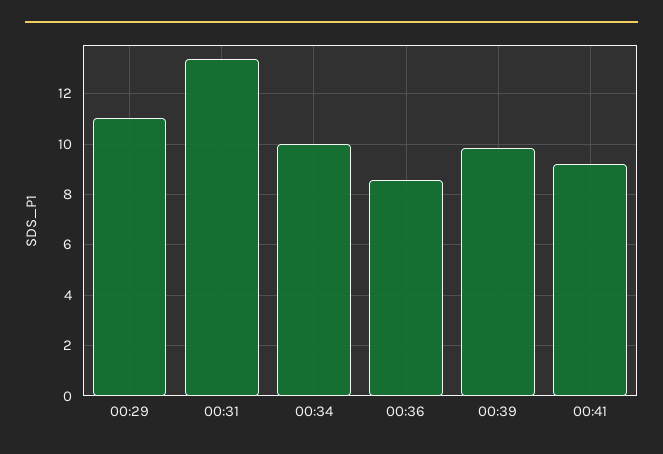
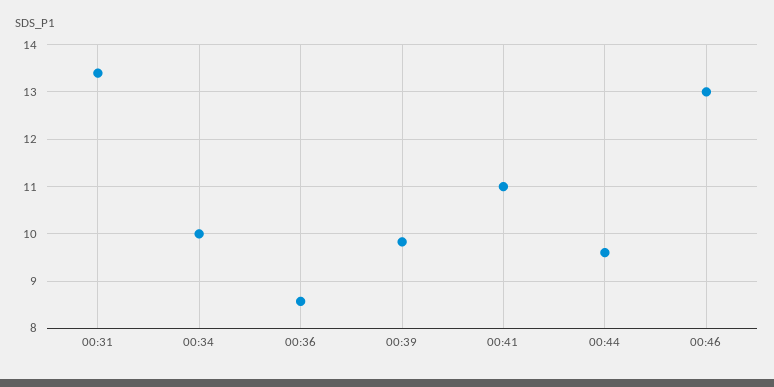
00:29: 11 -> none
00:41: 9.25 -> 11
00:44: none -> 9.6
00:46: none -> 13

